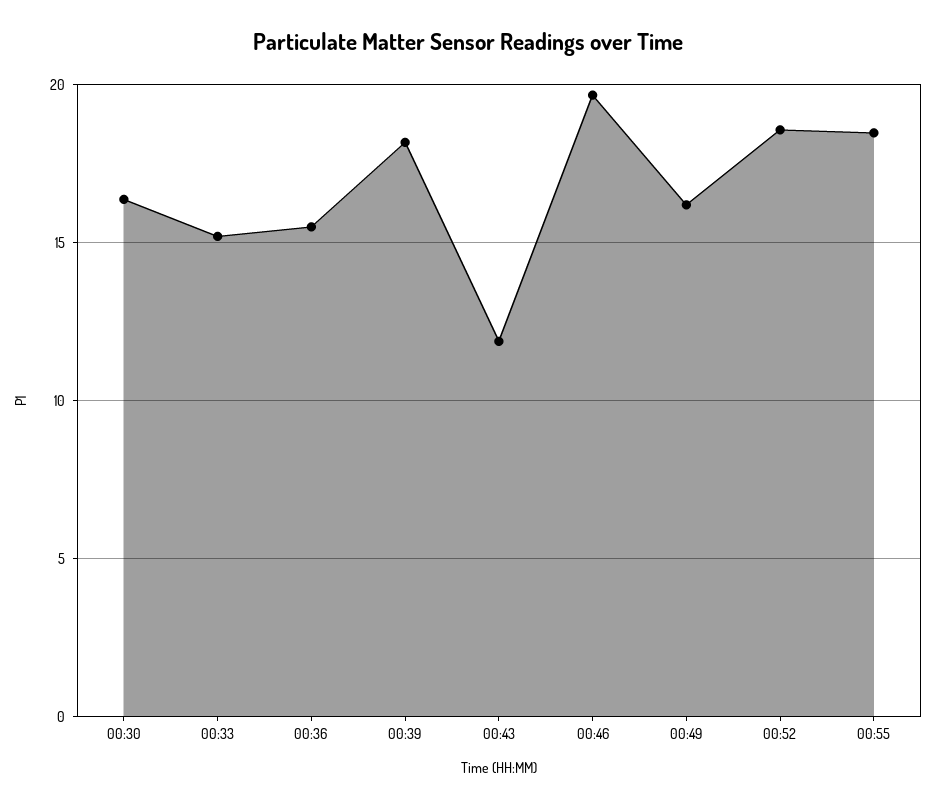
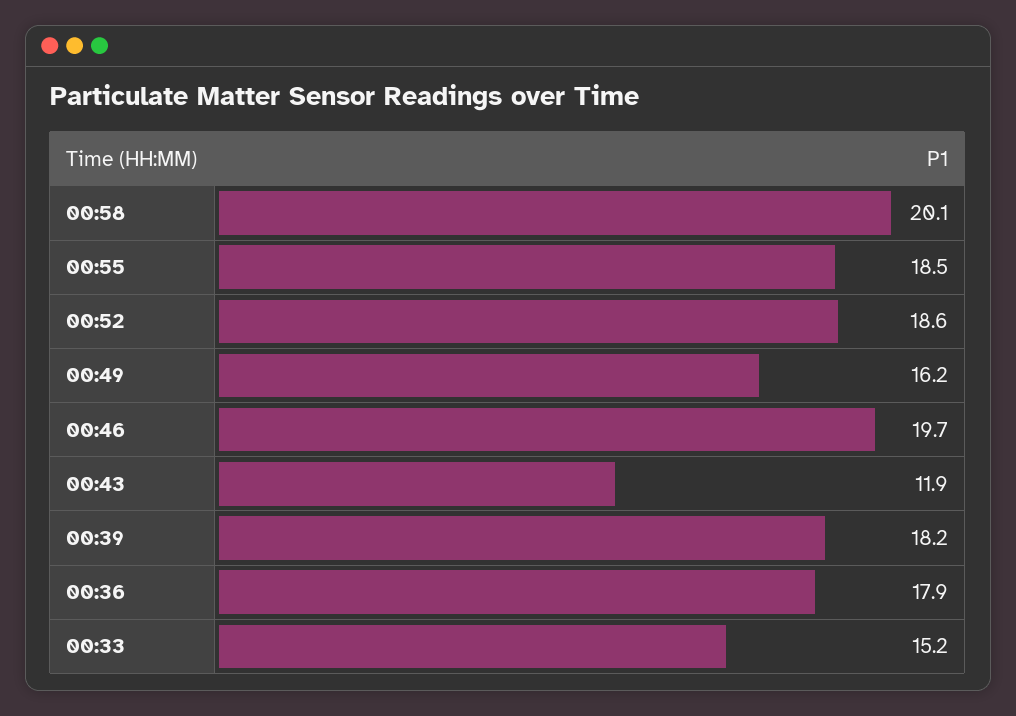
00:30: 16.5 -> none
00:36: 15.5 -> 17.9
00:58: none -> 20.1

